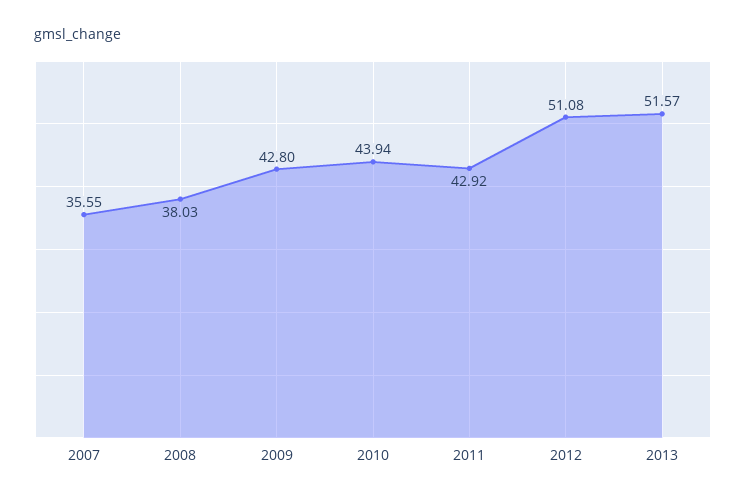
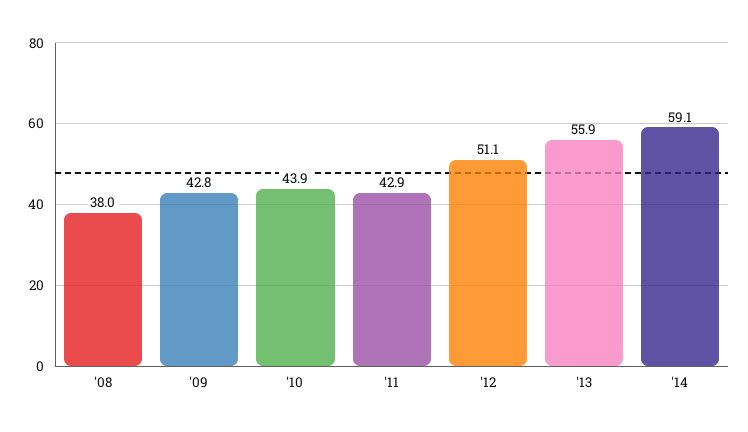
2007: 35.55 -> none
2013: 51.57 -> 55.9
'14: none -> 59.1

